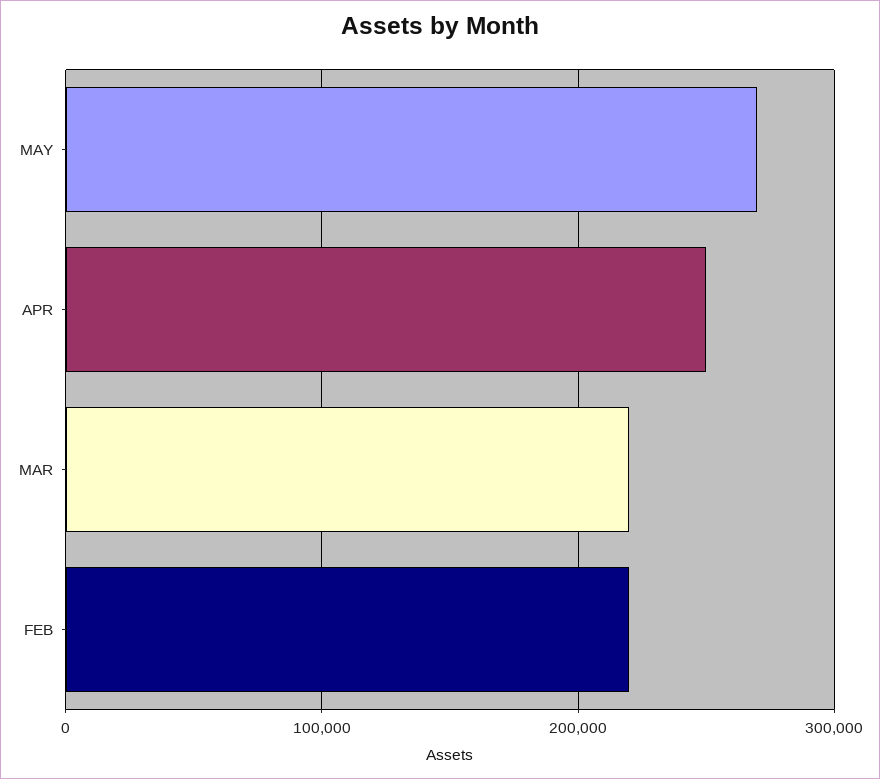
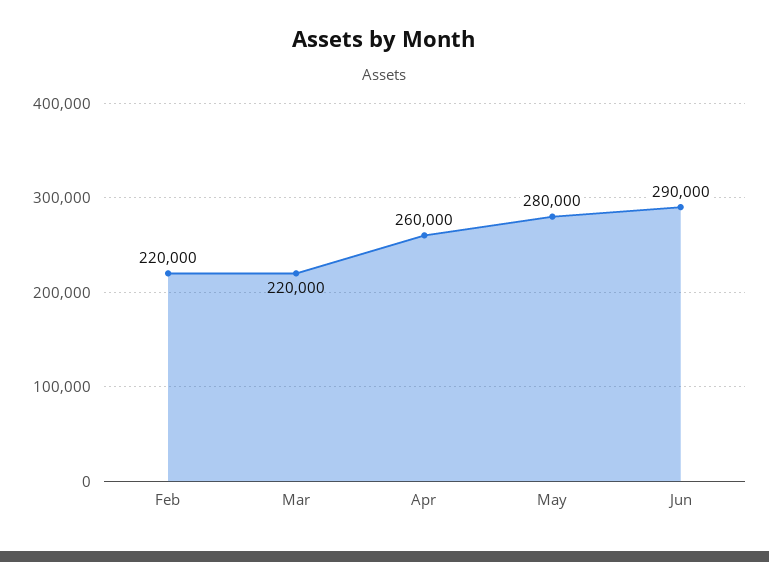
MAY: 270000 -> 280000
APR: 250000 -> 260000
Jun: none -> 290000

